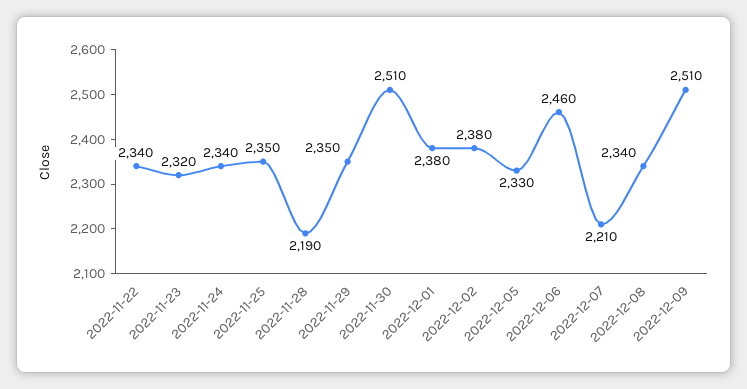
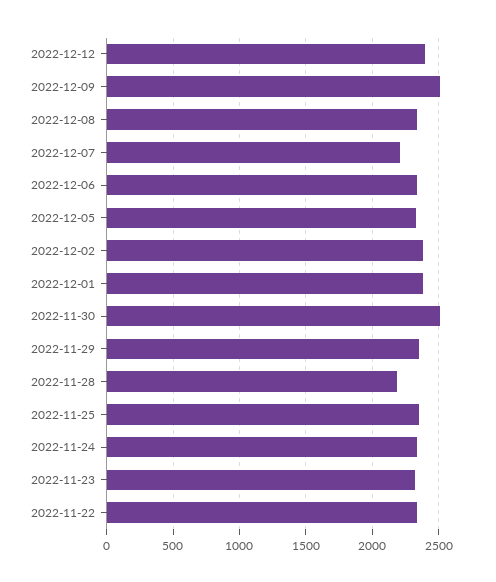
2022-12-06: 2460 -> 2350
2022-12-12: none -> 2400

